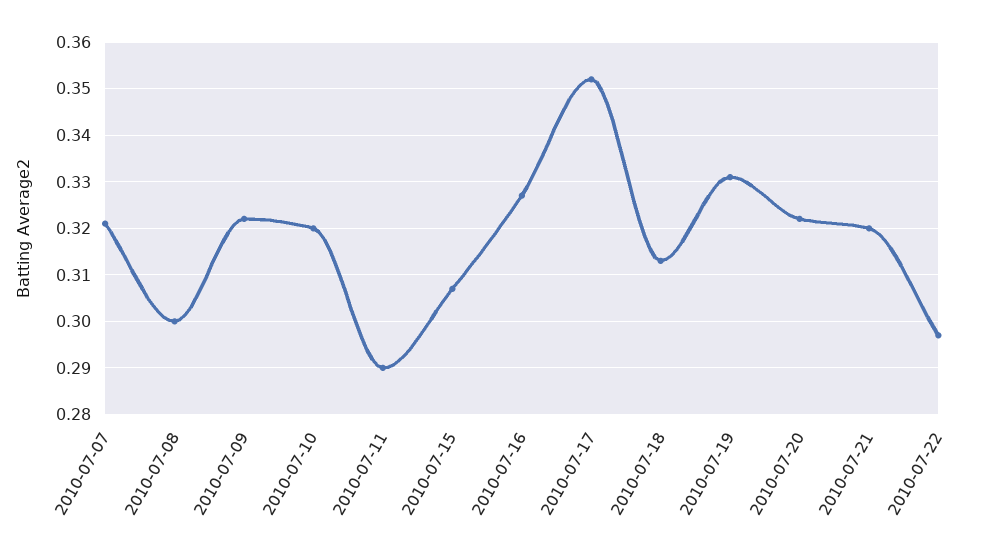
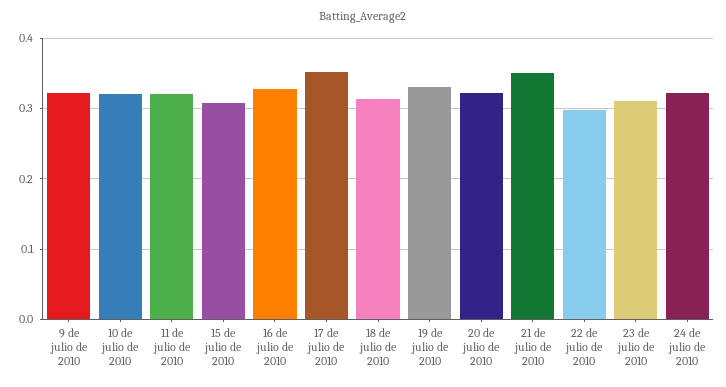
2010-07-07: 0.32 -> none
2010-07-08: 0.3 -> none
2010-07-11: 0.29 -> 0.32
2010-07-21: 0.32 -> 0.35
23 de julio de 2010: none -> 0.31
24 de julio de 2010: none -> 0.32

